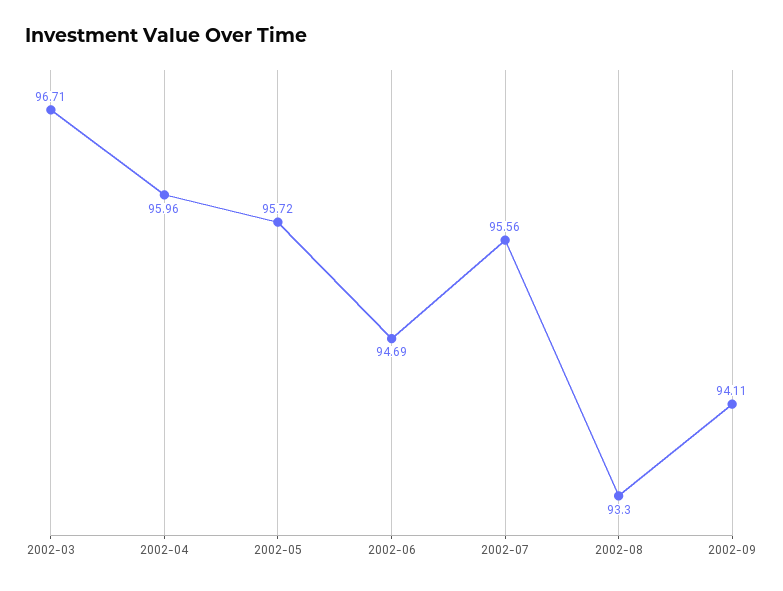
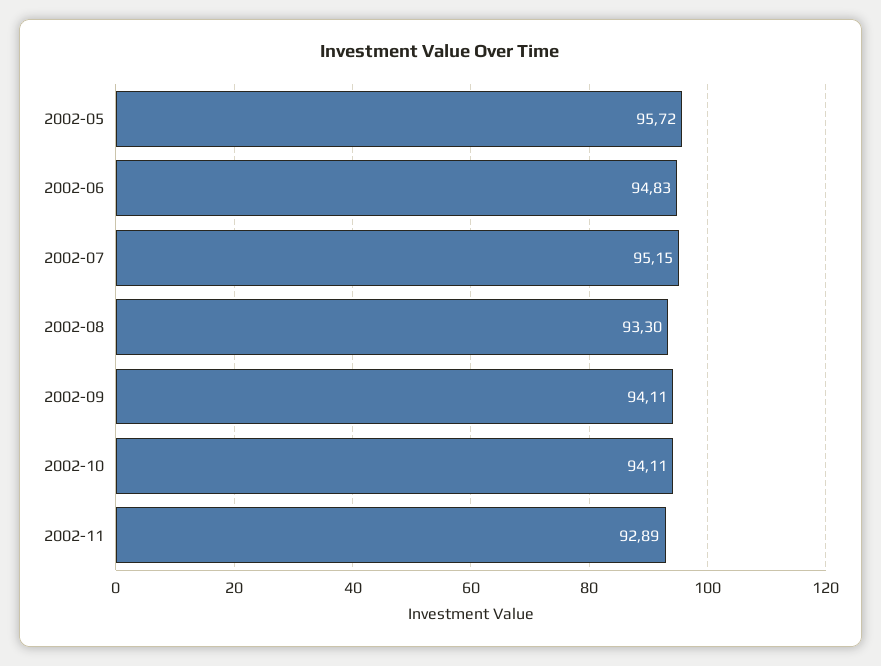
2002-03: 96.71 -> none
2002-04: 95.96 -> none
2002-06: 94.69 -> 94.83
2002-07: 95.56 -> 95.15
2002-10: none -> 94.11
2002-11: none -> 92.89

